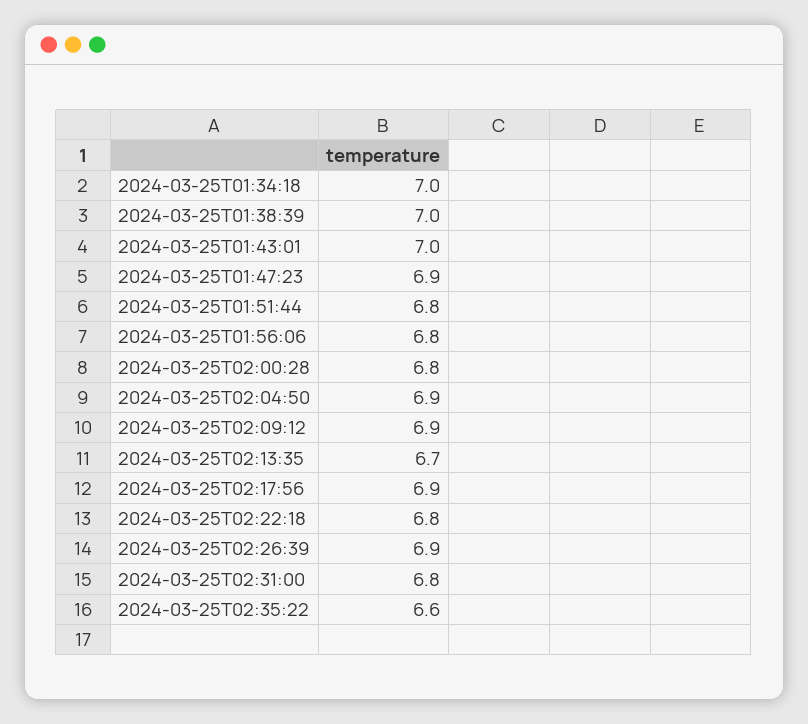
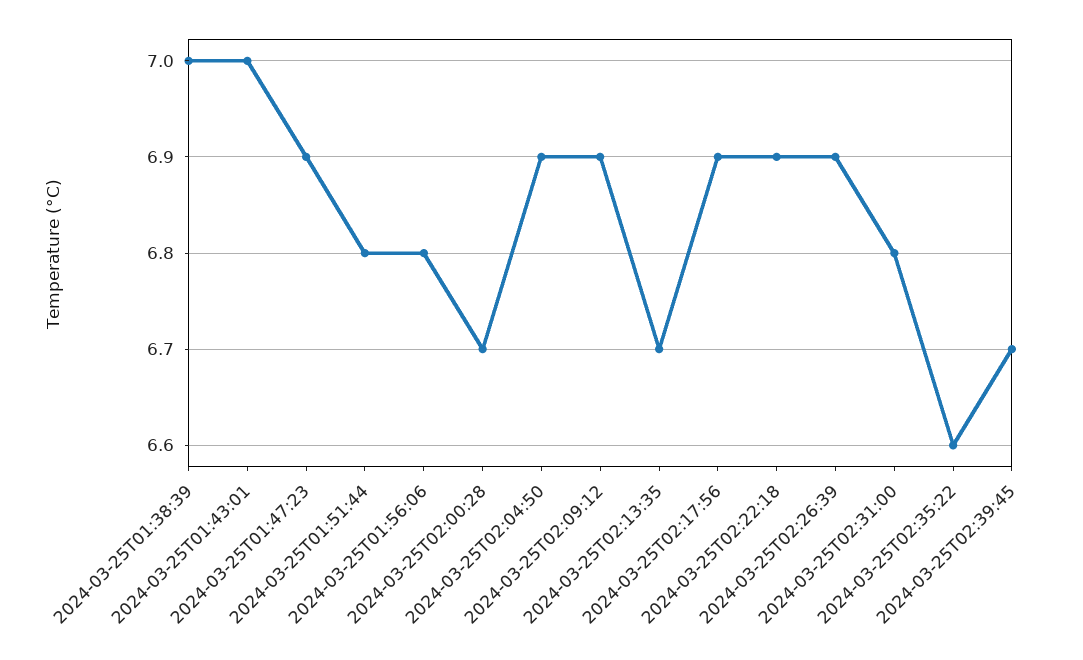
2024-03-25T01:34:18: 7 -> none
2024-03-25T02:00:28: 6.8 -> 6.7
2024-03-25T02:22:18: 6.8 -> 6.9
2024-03-25T02:39:45: none -> 6.7

